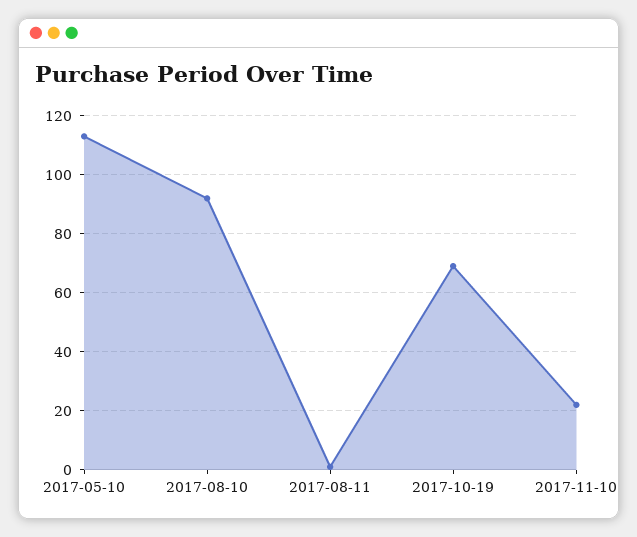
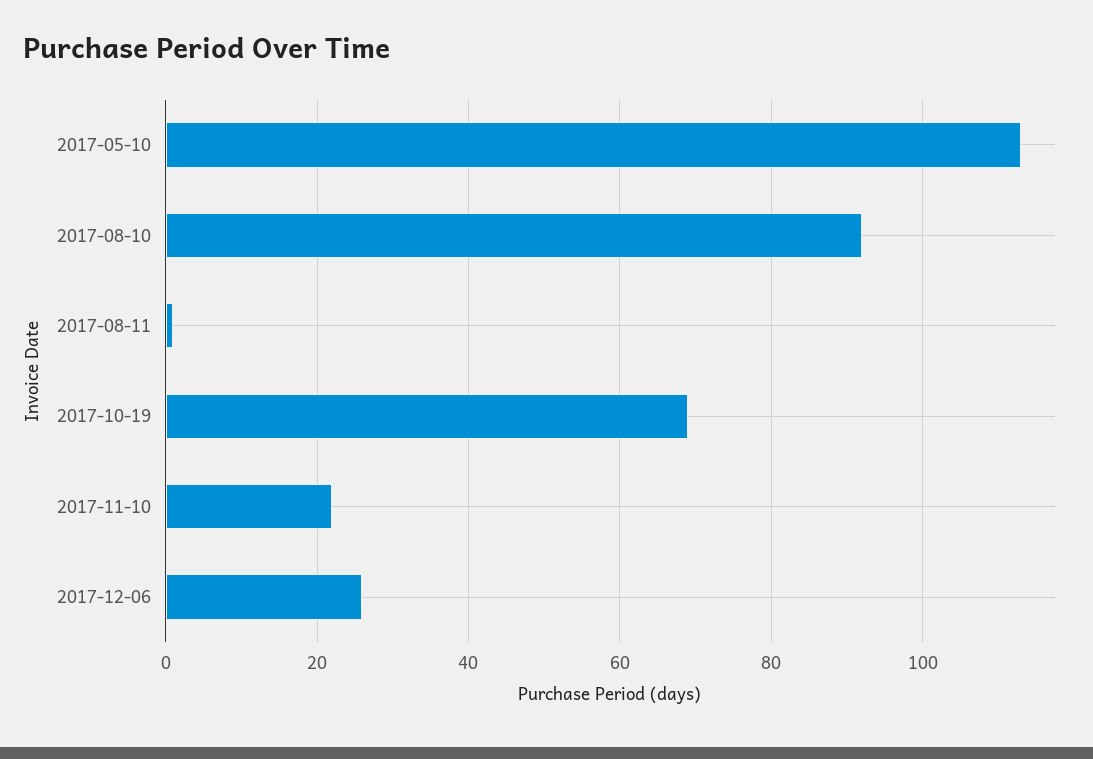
2017-12-06: none -> 25

